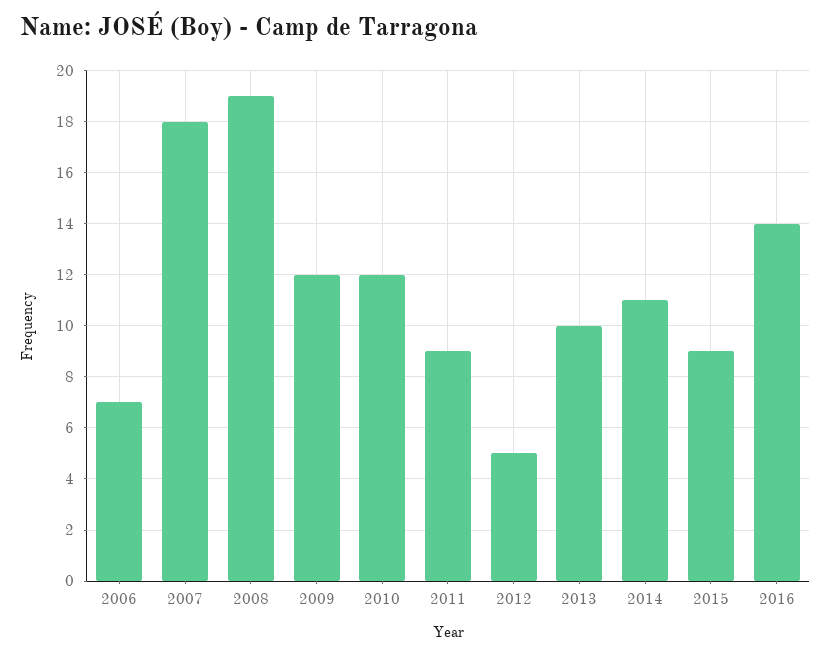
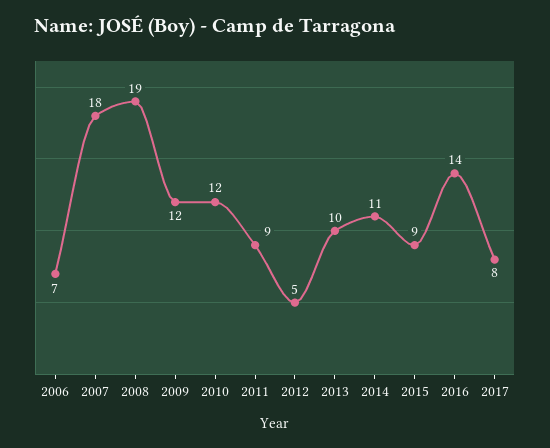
2017: none -> 8

